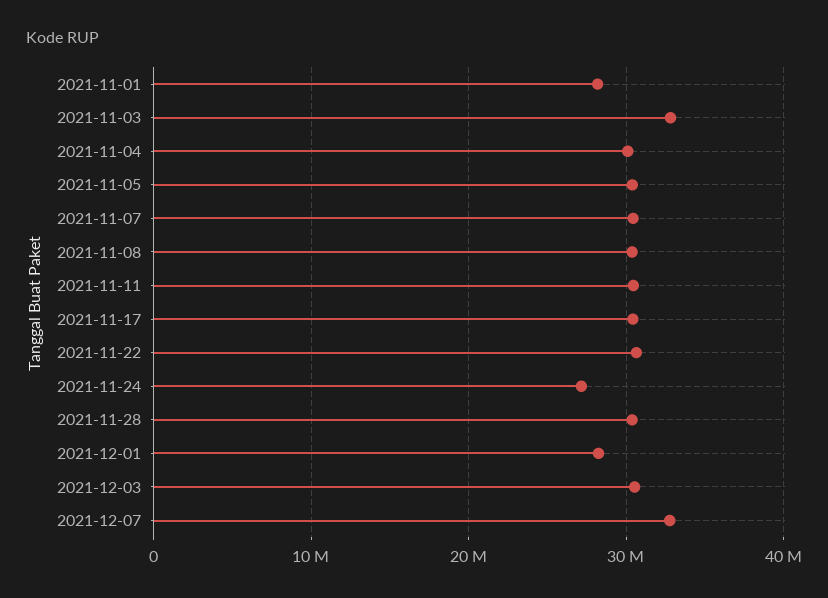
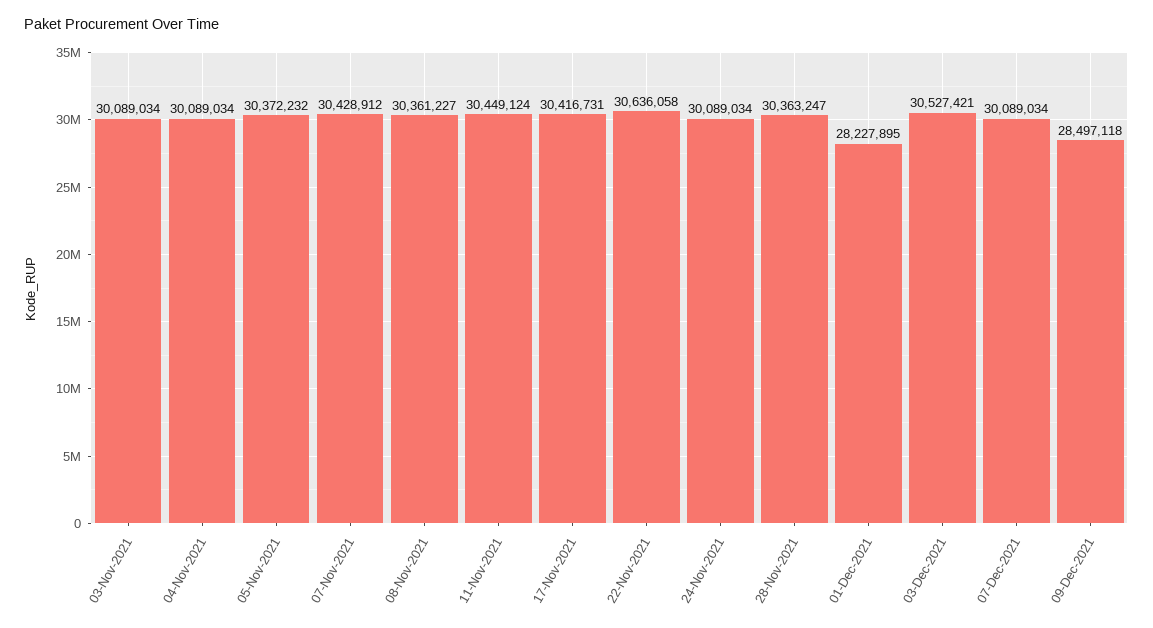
2021-11-01: 28000000 -> none
2021-11-03: 33000000 -> 30089034
2021-11-24: 27000000 -> 30089034
2021-12-07: 33000000 -> 30089034
09-Dec-2021: none -> 28497118

